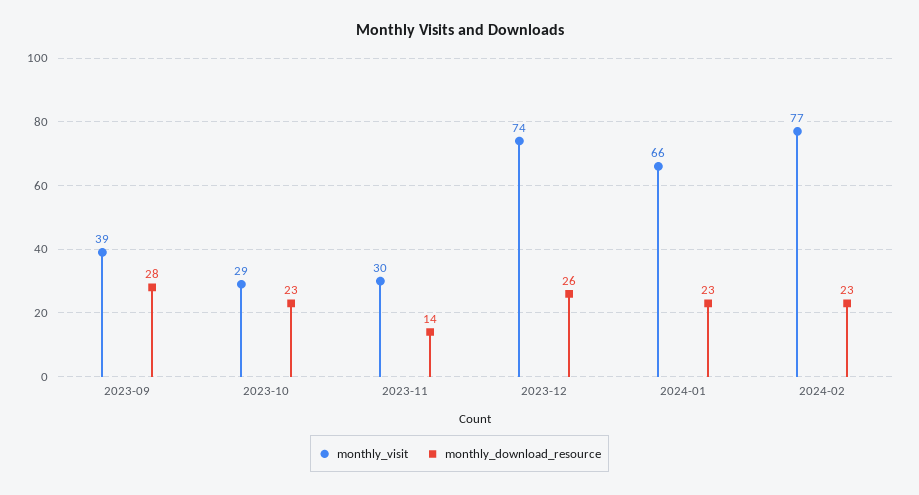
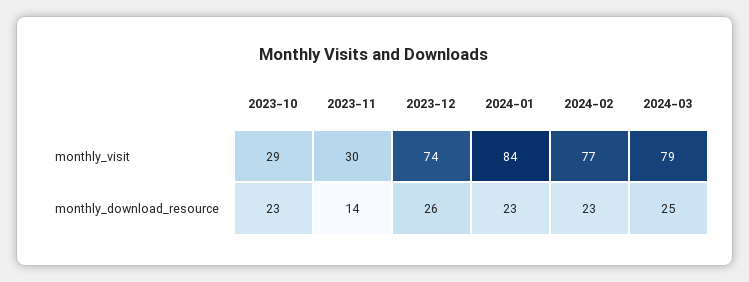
monthly_visit, 2023-09: 39 -> none
monthly_download_resource, 2023-09: 28 -> none
monthly_visit, 2024-01: 66 -> 84
monthly_visit, 2024-03: none -> 79
monthly_download_resource, 2024-03: none -> 25

